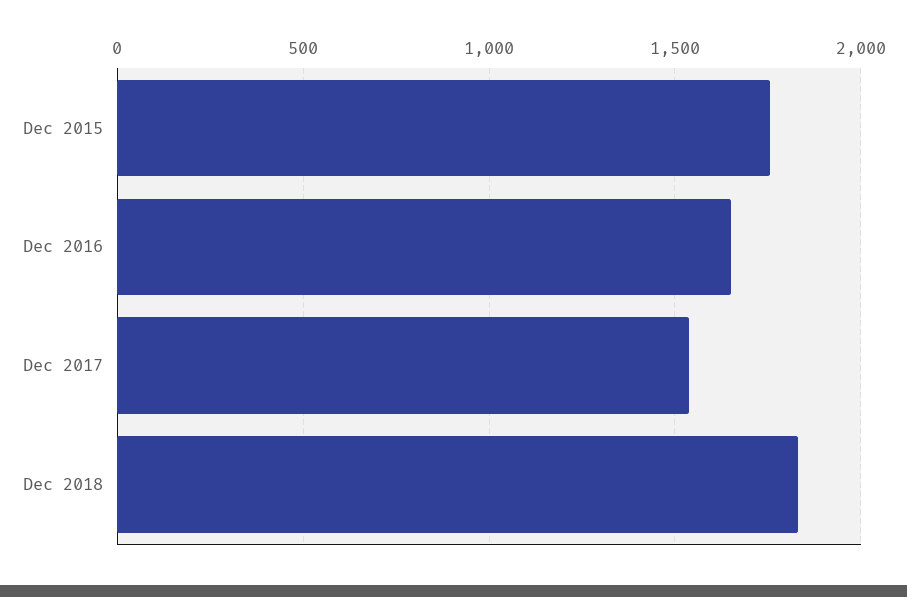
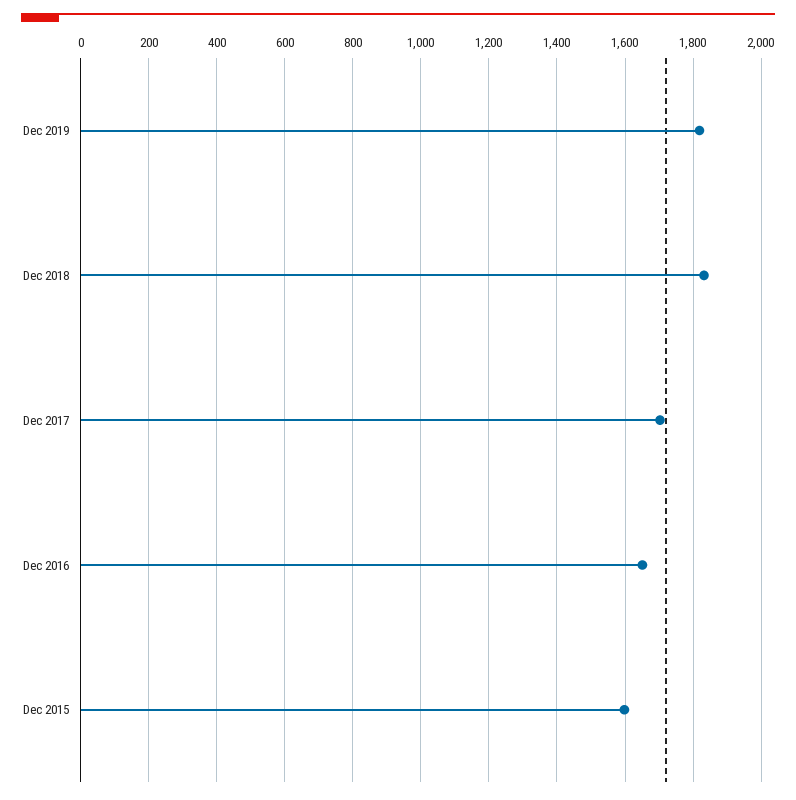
Dec 2015: 1750 -> 1600
Dec 2017: 1550 -> 1700
Dec 2019: none -> 1820

